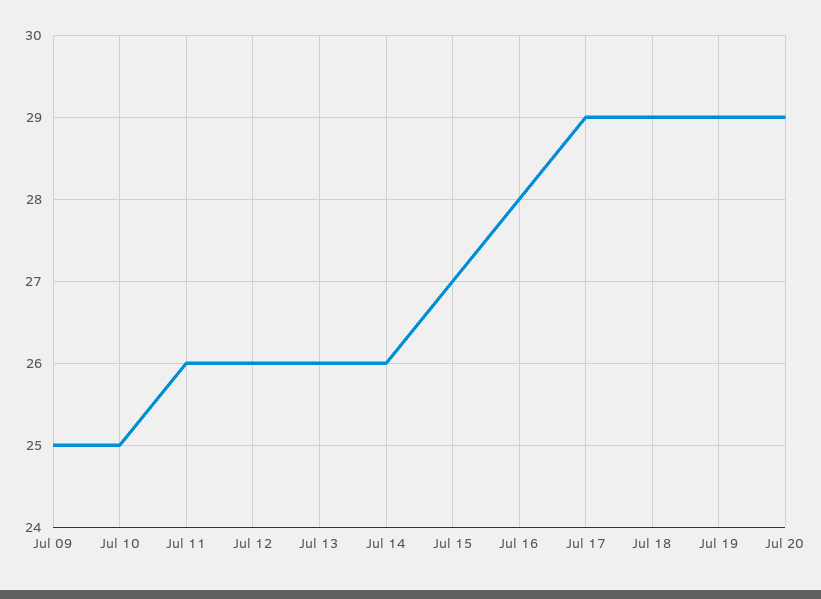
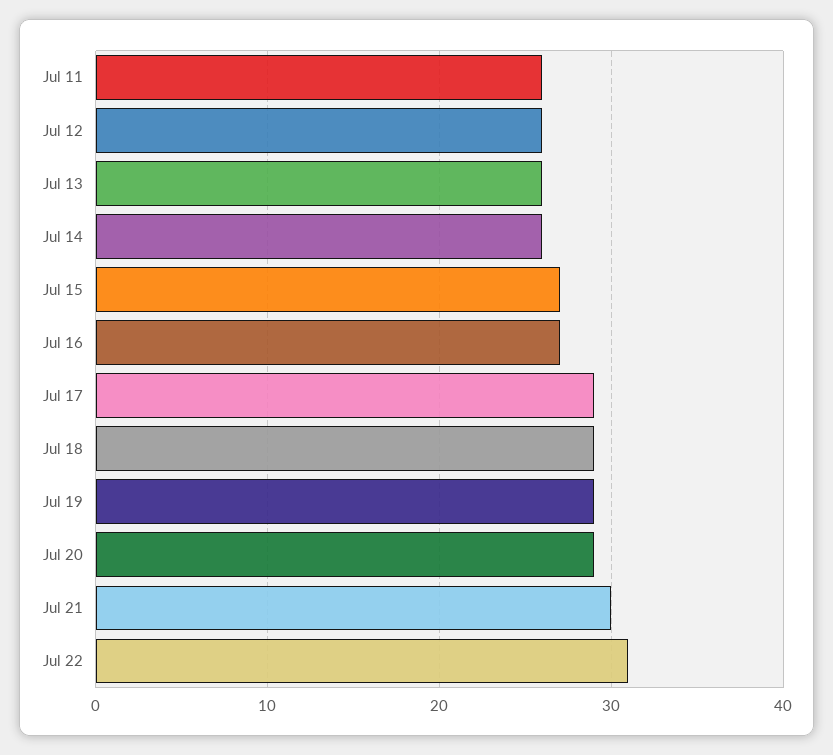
Jul 09: 25 -> none
Jul 10: 25 -> none
Jul 16: 28 -> 27
Jul 21: none -> 30
Jul 22: none -> 31

